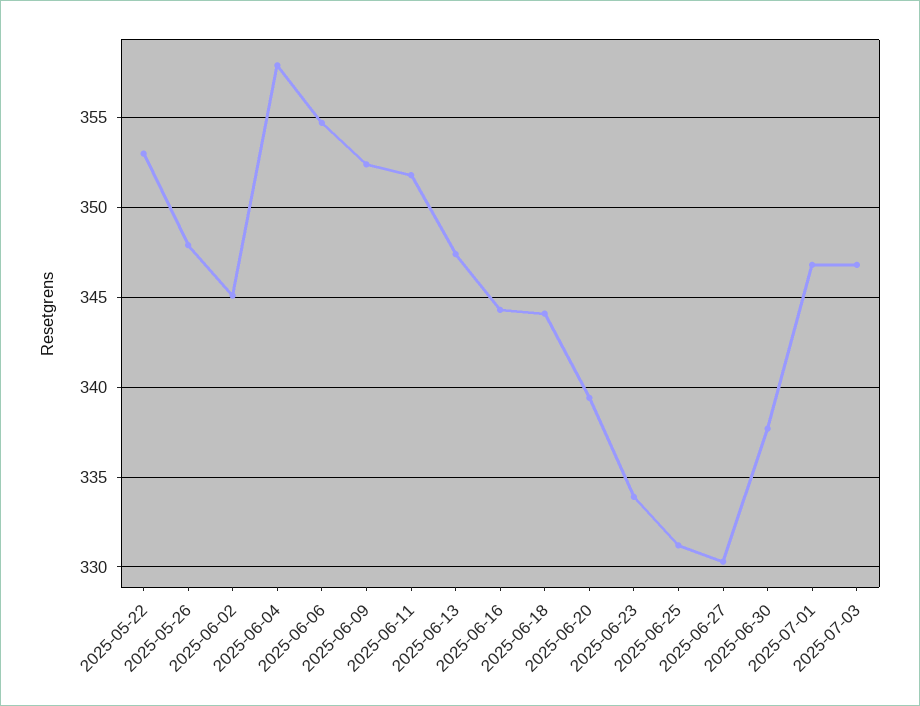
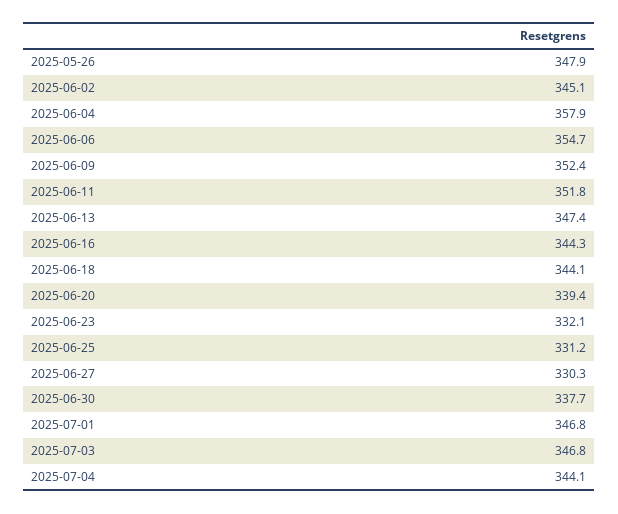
2025-05-22: 353 -> none
2025-06-23: 334 -> 332.1
2025-07-04: none -> 344.1

